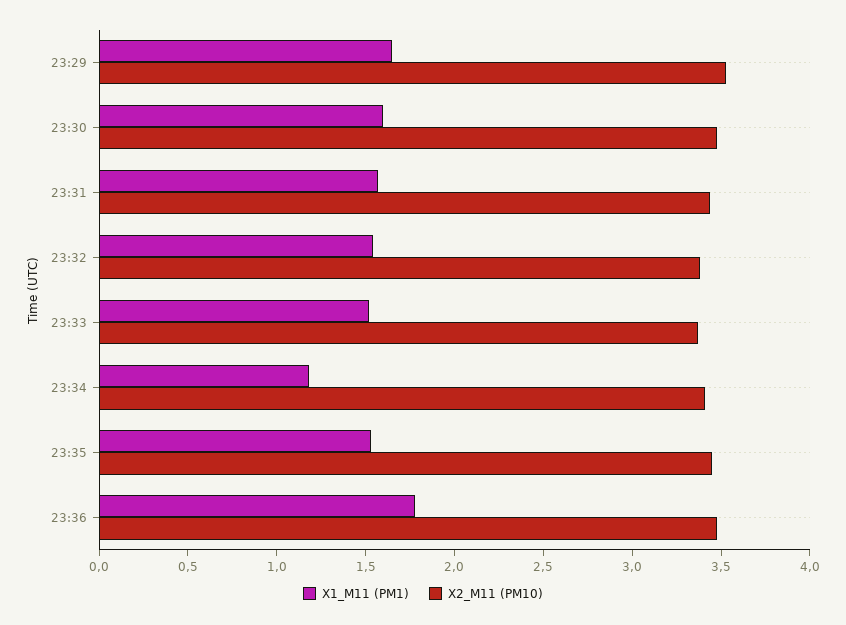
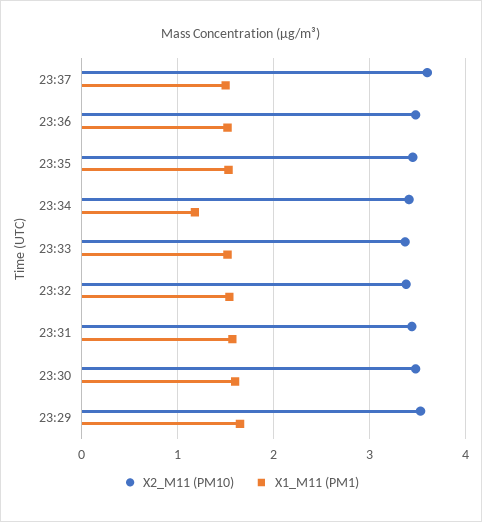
X1_M11 (PM1), 23:36: 1.8 -> 1.5
X2_M11 (PM10), 23:37: none -> 3.6
X1_M11 (PM1), 23:37: none -> 1.5

